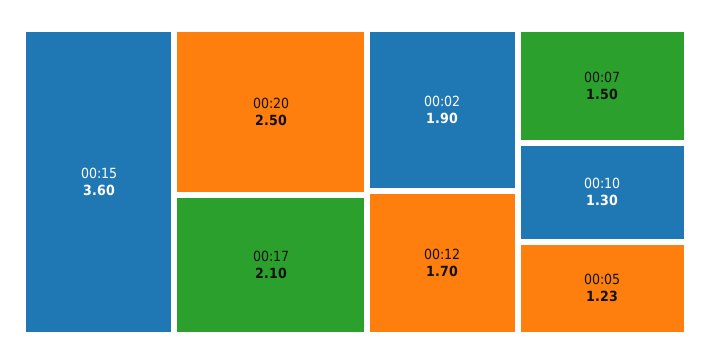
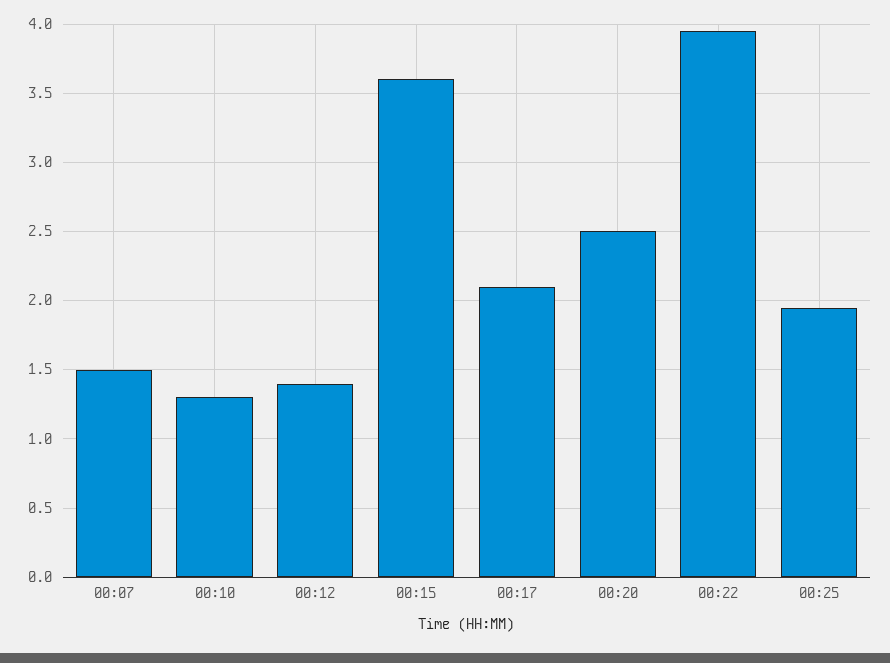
00:02: 1.9 -> none
00:12: 1.7 -> 1.4
00:05: 1.23 -> none
00:22: none -> 3.95
00:25: none -> 1.95

